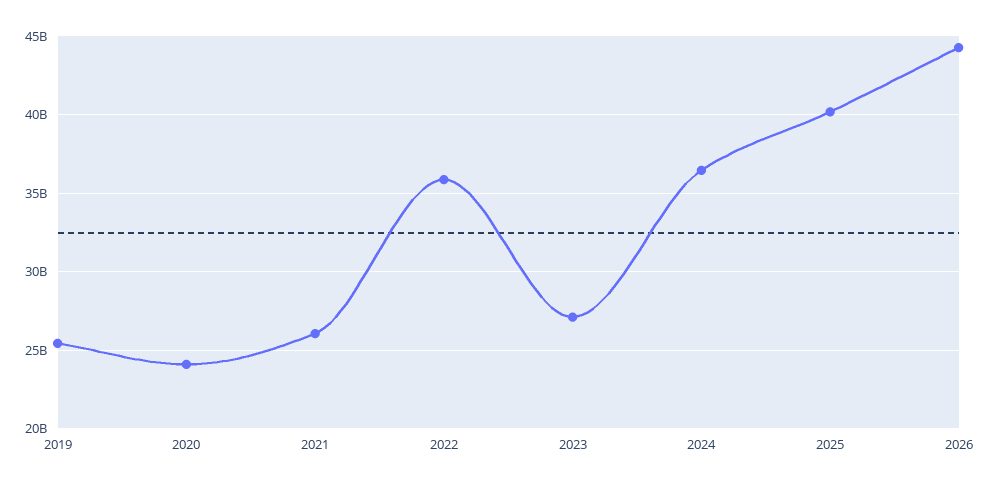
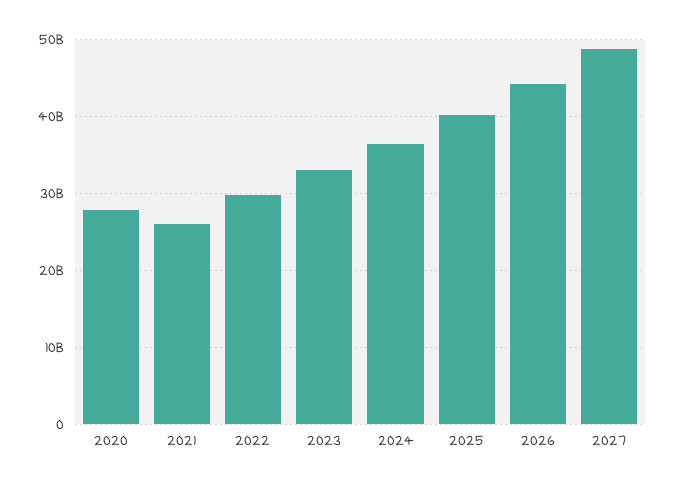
2019: 25500000000 -> none
2020: 24000000000 -> 28000000000
2022: 36000000000 -> 30000000000
2023: 27000000000 -> 33000000000
2027: none -> 49000000000

